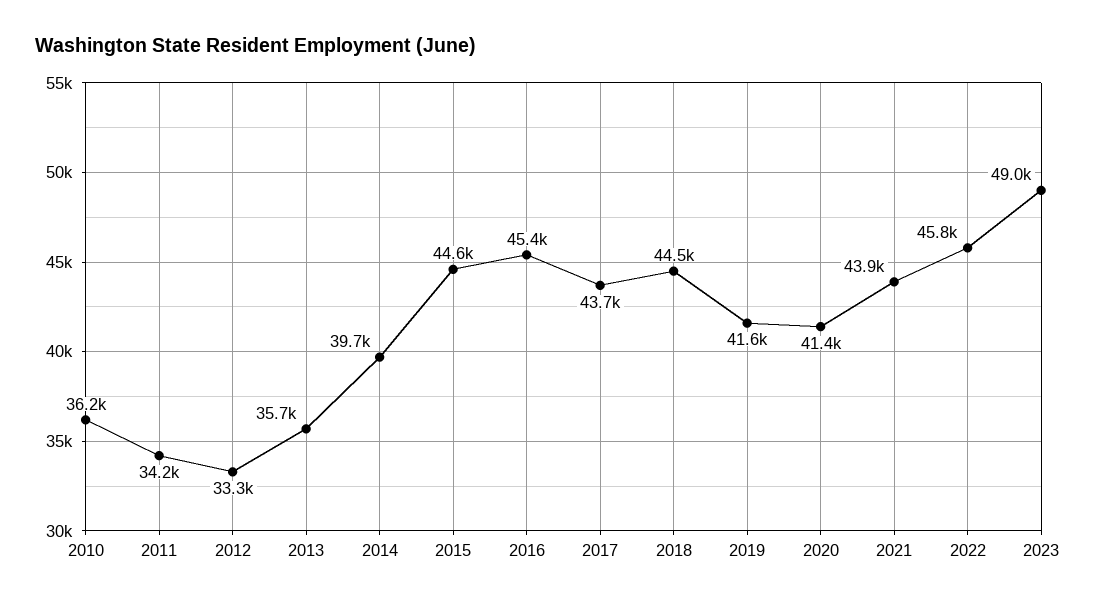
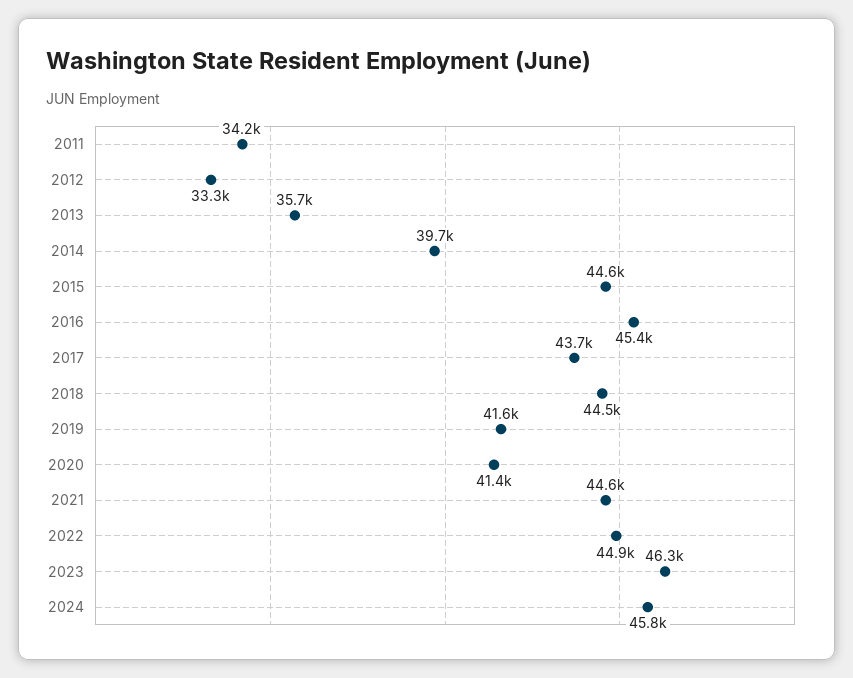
2010: 36200 -> none
2021: 43900 -> 44600
2022: 45800 -> 44900
2023: 49000 -> 46300
2024: none -> 45800

